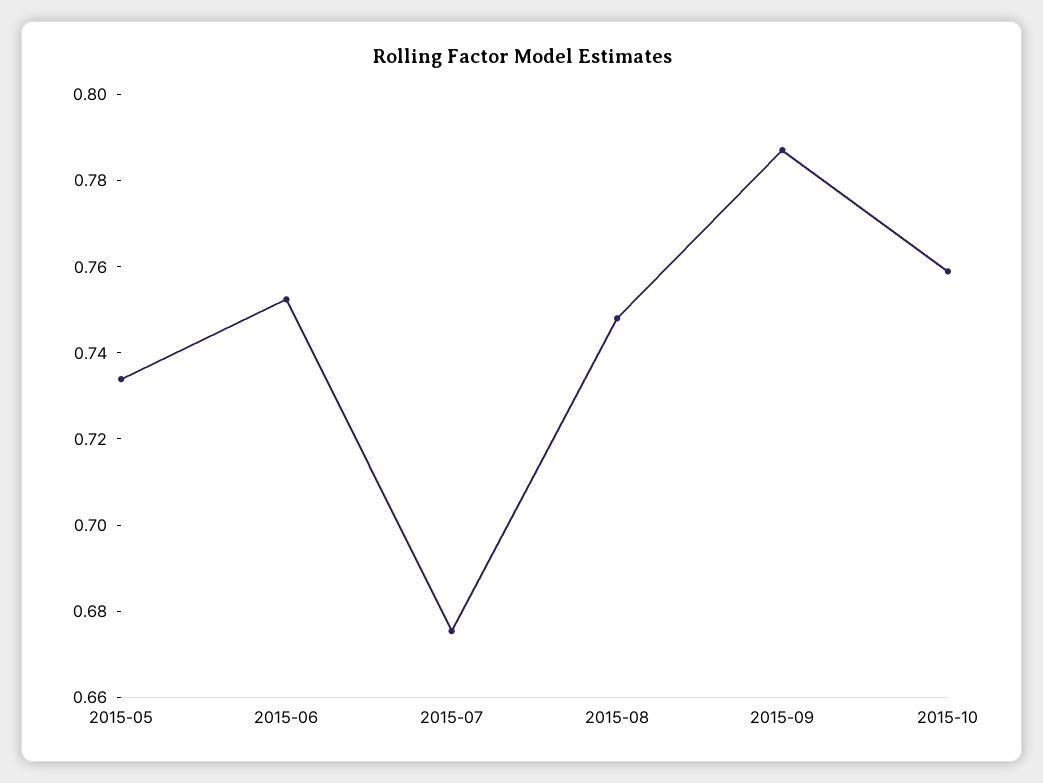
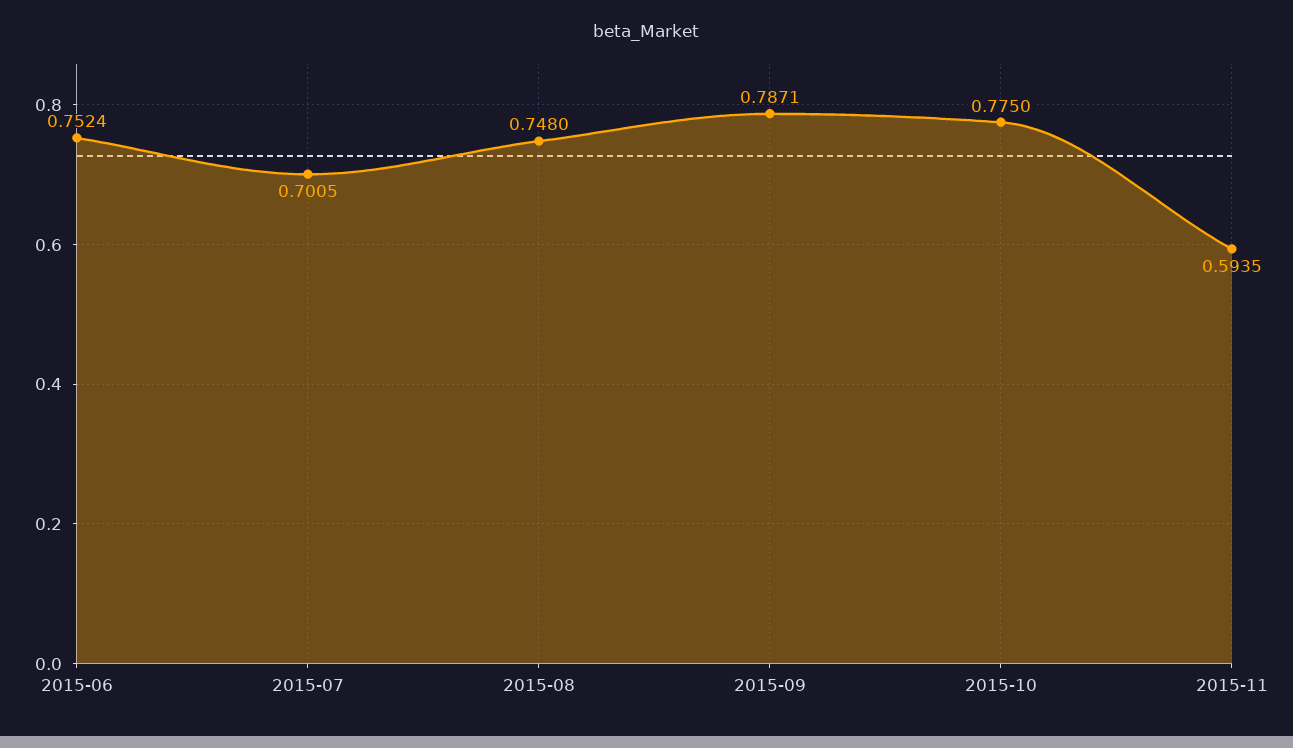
2015-05: 0.735 -> none
2015-07: 0.675 -> 0.7005
2015-10: 0.76 -> 0.775
2015-11: none -> 0.5935

